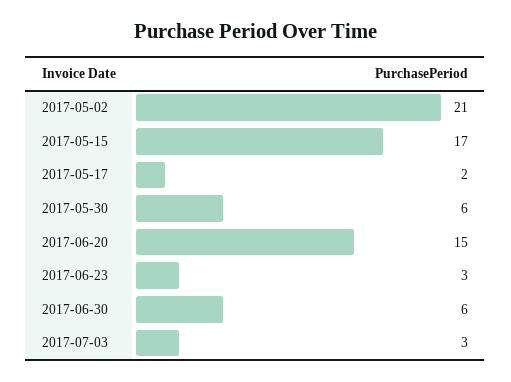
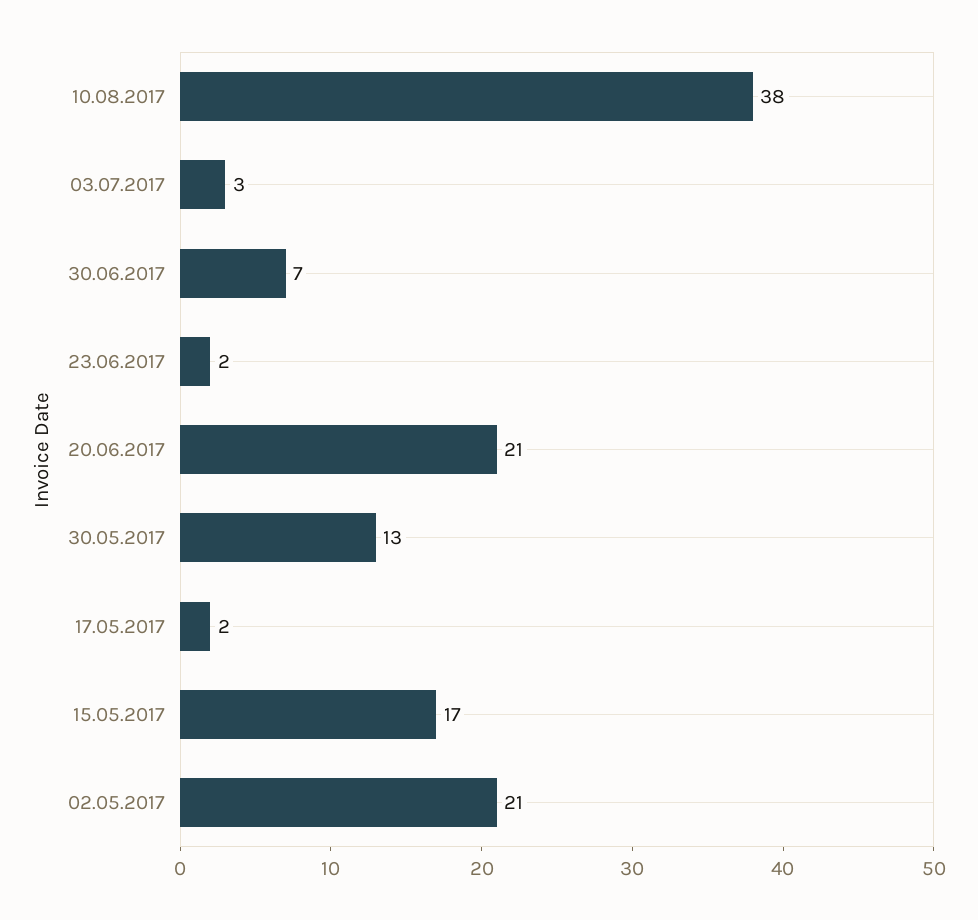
2017-05-30: 6 -> 13
2017-06-20: 15 -> 21
2017-06-23: 3 -> 2
2017-06-30: 6 -> 7
10.08.2017: none -> 38

